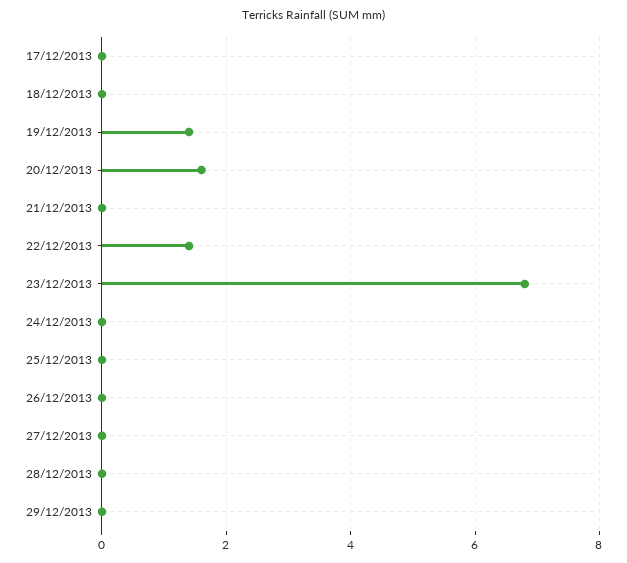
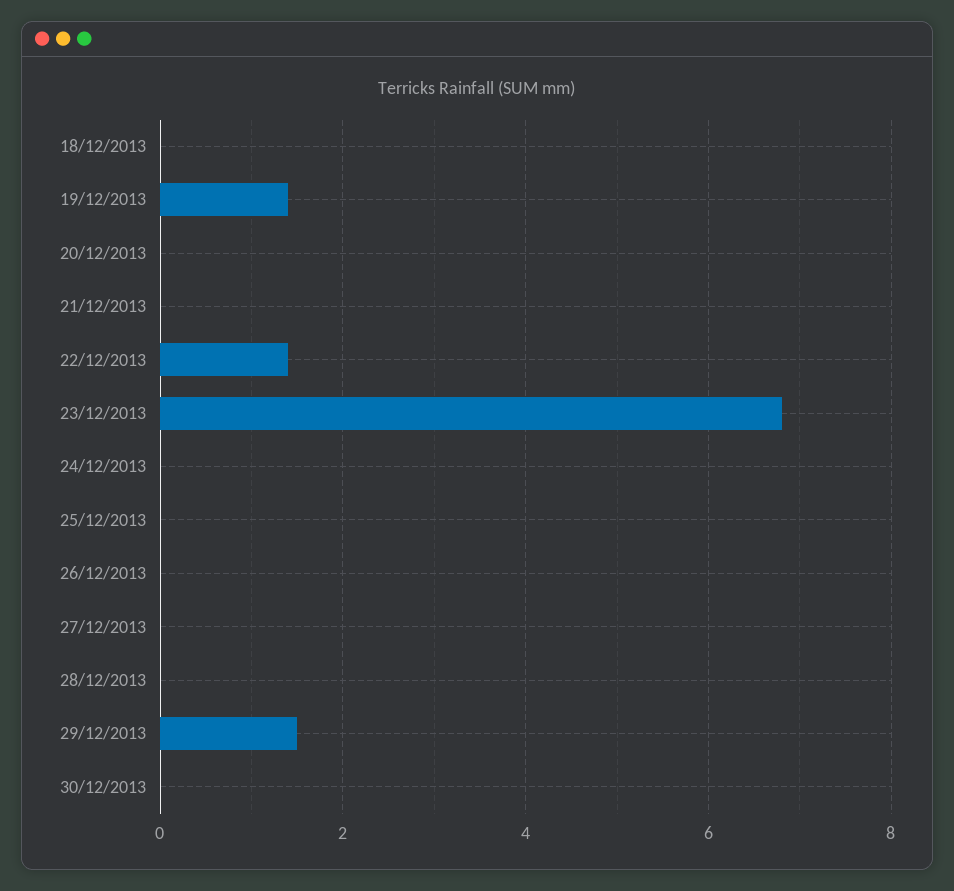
17/12/2013: 0 -> none
20/12/2013: 1.5 -> 0
29/12/2013: 0 -> 1.5
30/12/2013: none -> 0

